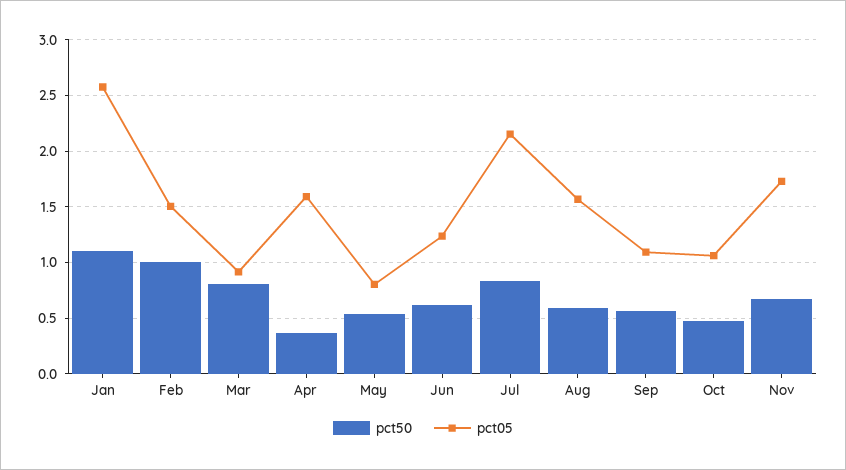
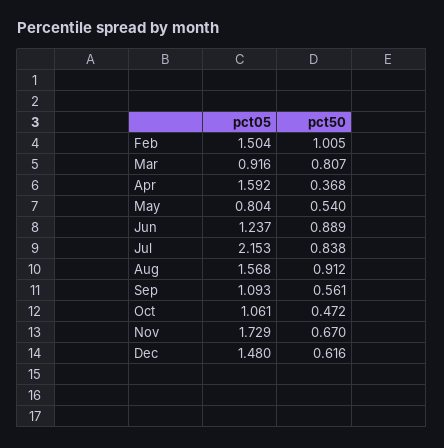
pct50, Jan: 1.1 -> none
pct05, Jan: 2.6 -> none
pct50, Jun: 0.6 -> 0.889
pct50, Aug: 0.6 -> 0.912
pct05, Dec: none -> 1.48
pct50, Dec: none -> 0.616

